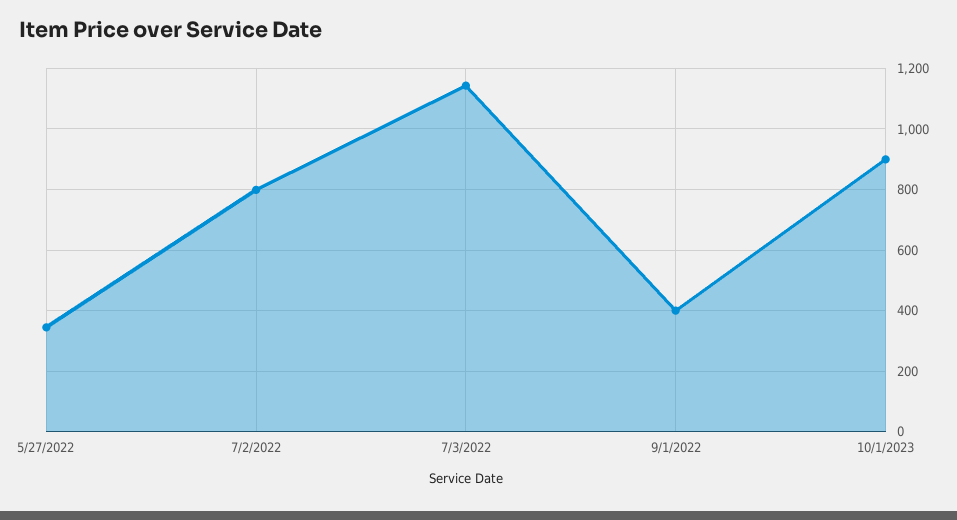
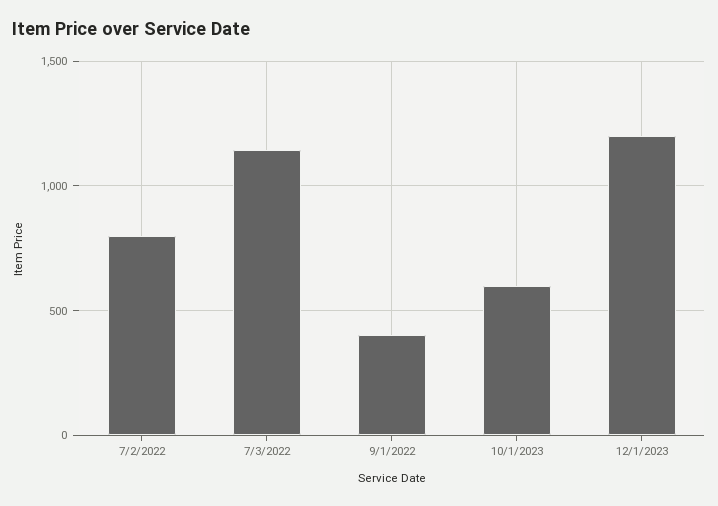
5/27/2022: 340 -> none
10/1/2023: 900 -> 600
12/1/2023: none -> 1200

